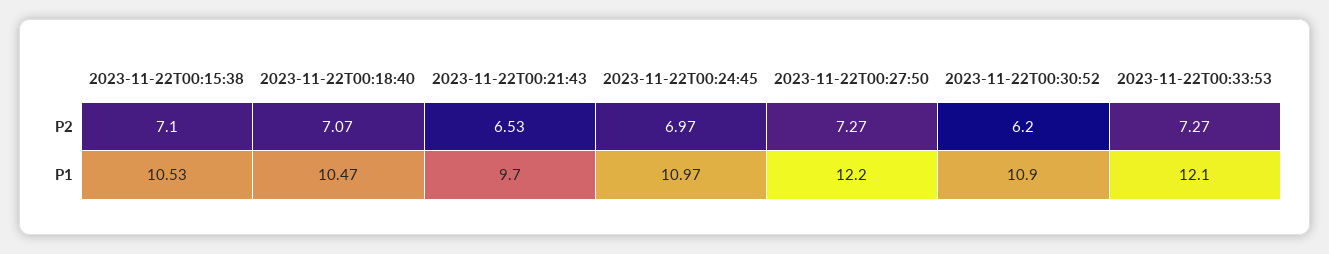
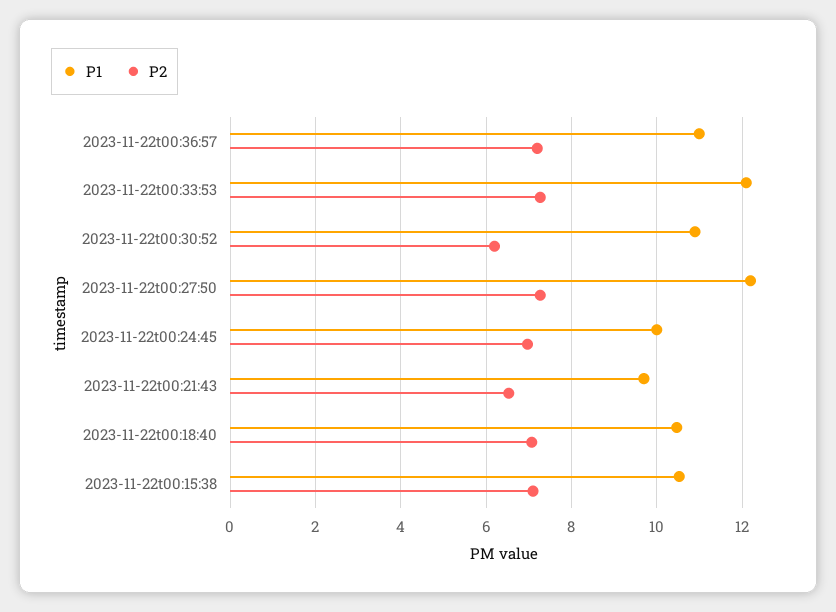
P1, 2023-11-22T00:24:45: 10.97 -> 10
P1, 2023-11-22t00:36:57: none -> 11
P2, 2023-11-22t00:36:57: none -> 7.2

